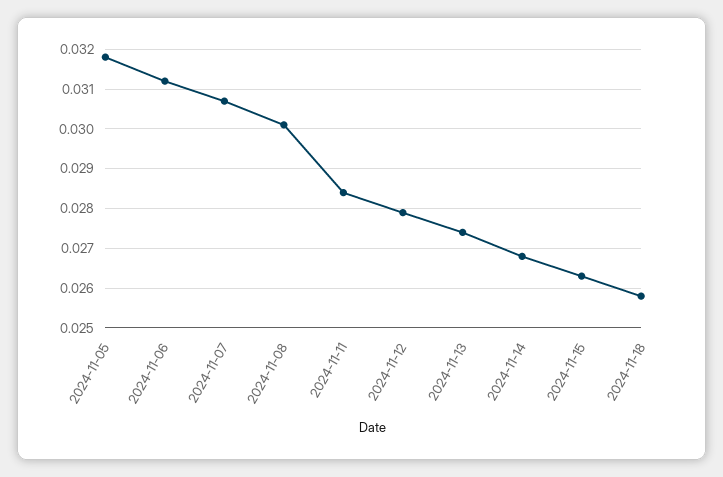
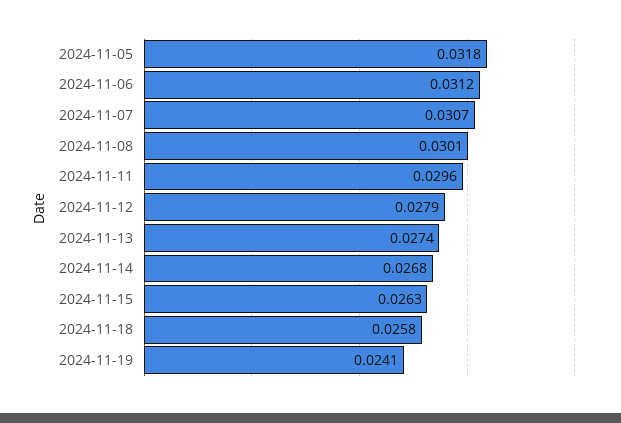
2024-11-11: 0.0285 -> 0.0296
2024-11-19: none -> 0.0241

